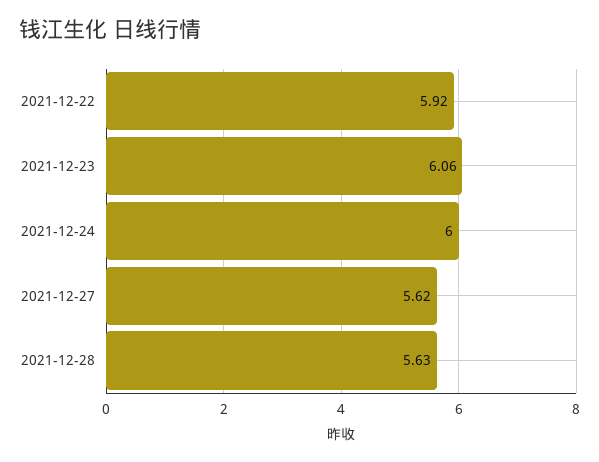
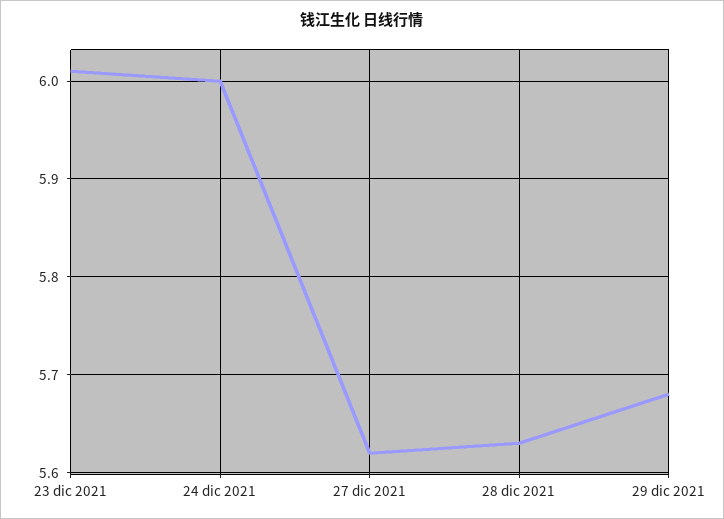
2021-12-22: 5.92 -> none
2021-12-23: 6.06 -> 6.01
29 dic 2021: none -> 5.68

